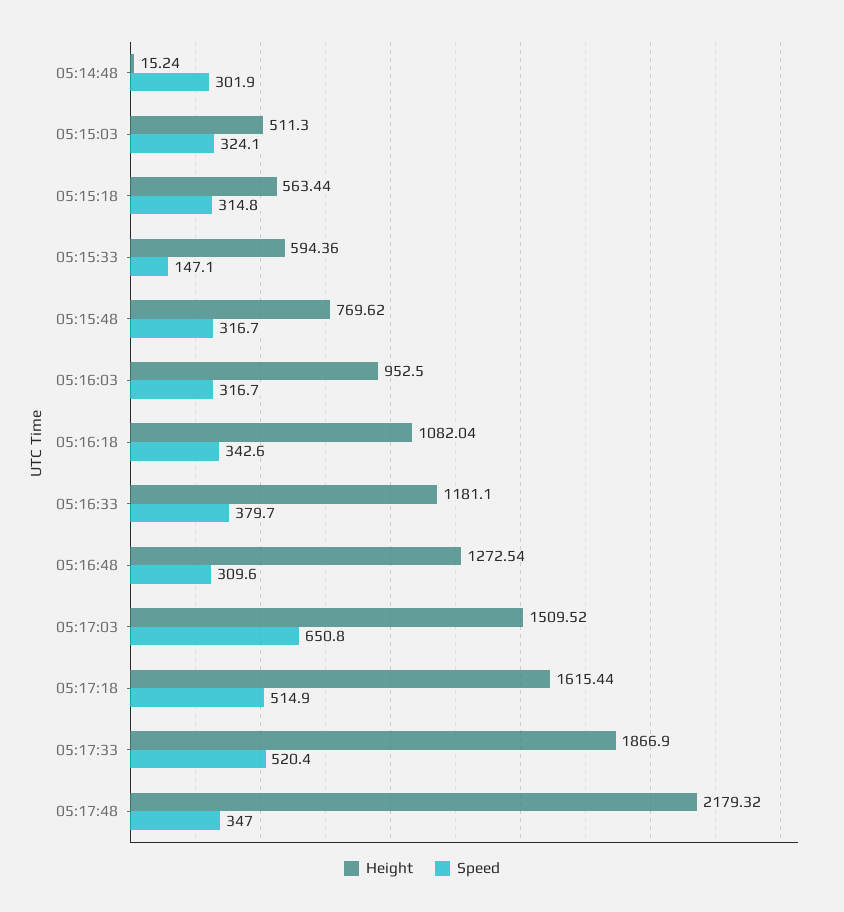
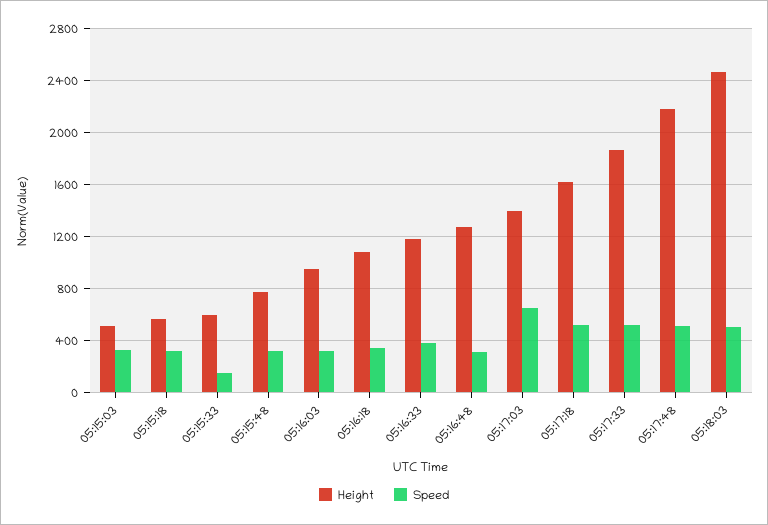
Height, 05:14:48: 15.24 -> none
Speed, 05:14:48: 301.9 -> none
Height, 05:17:03: 1509.52 -> 1400
Speed, 05:17:48: 347 -> 500
Height, 05:18:03: none -> 2450
Speed, 05:18:03: none -> 500

